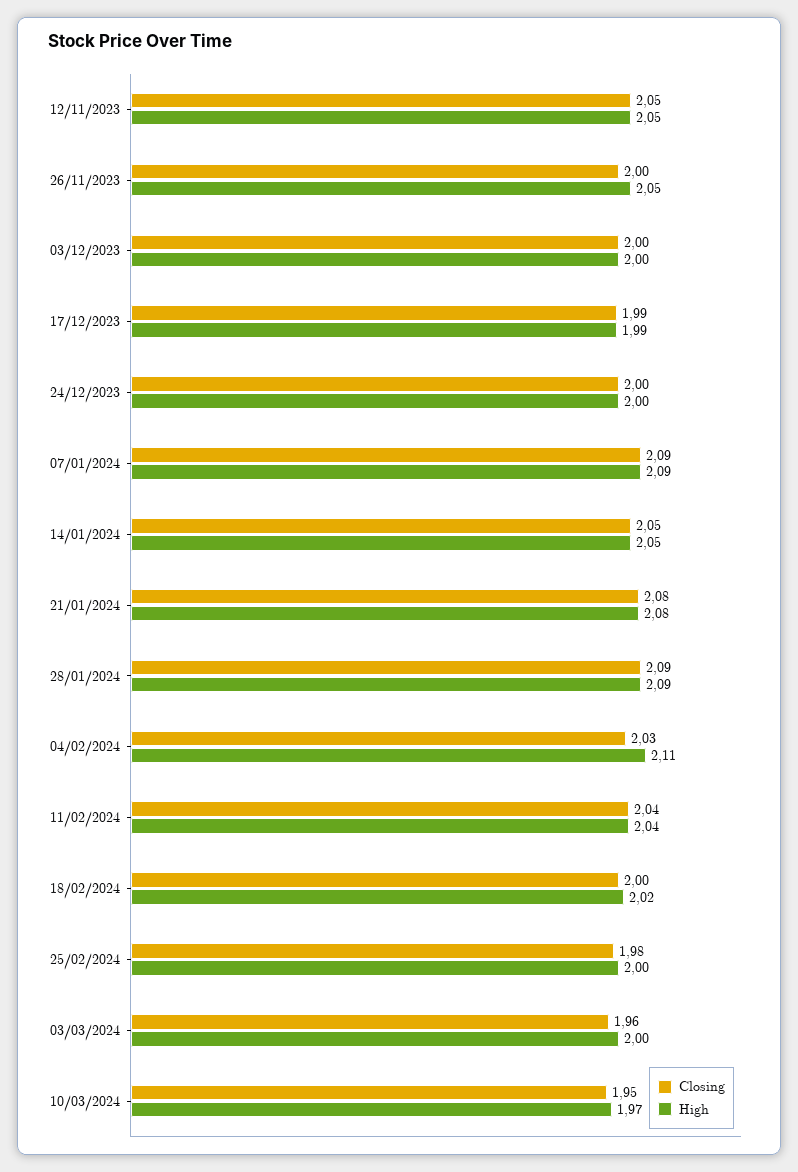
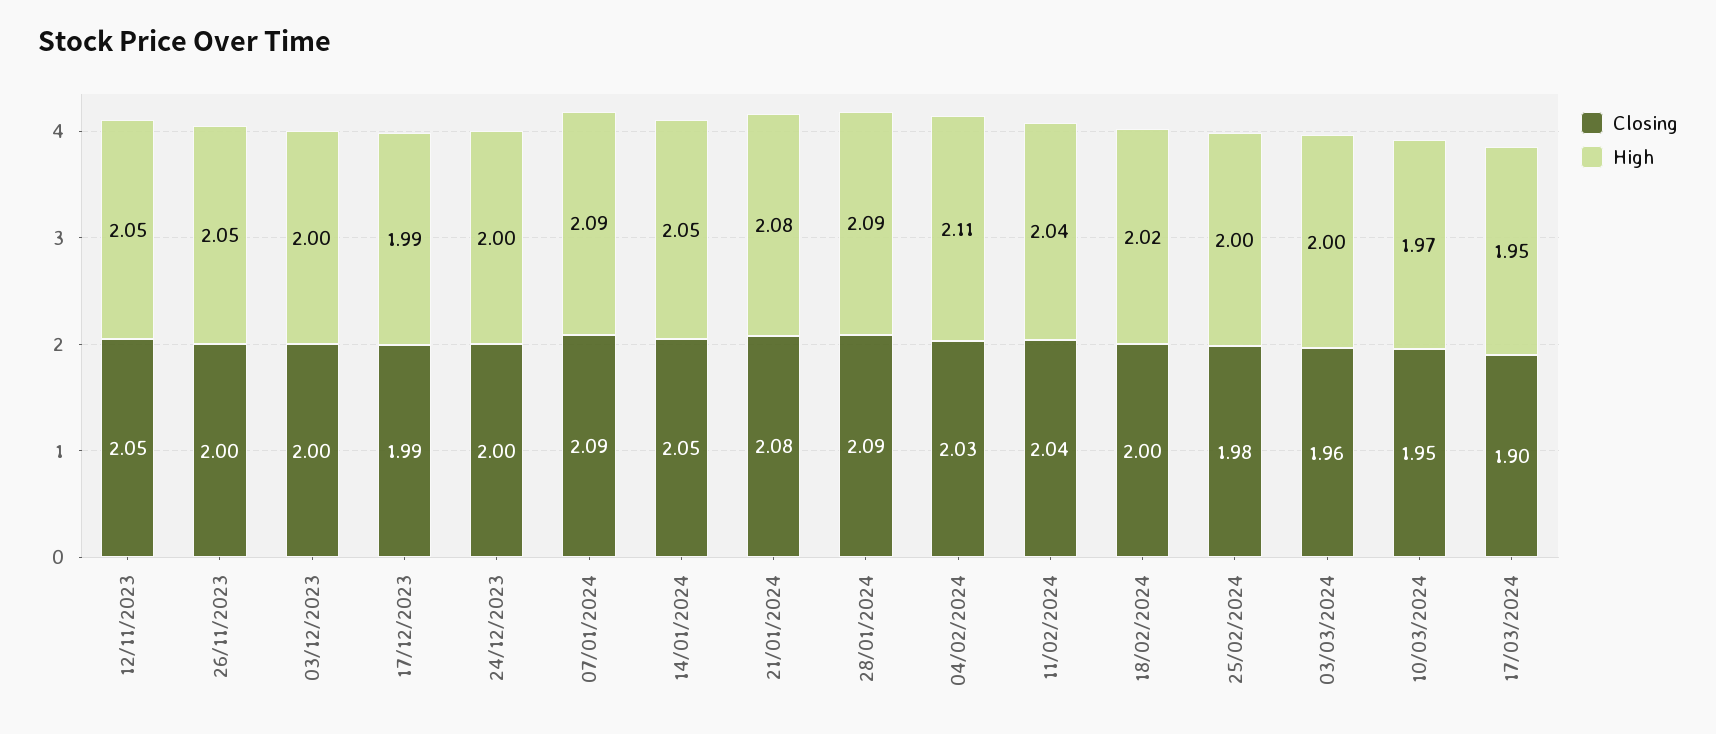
Closing, 17/03/2024: none -> 1.9
High, 17/03/2024: none -> 1.95

